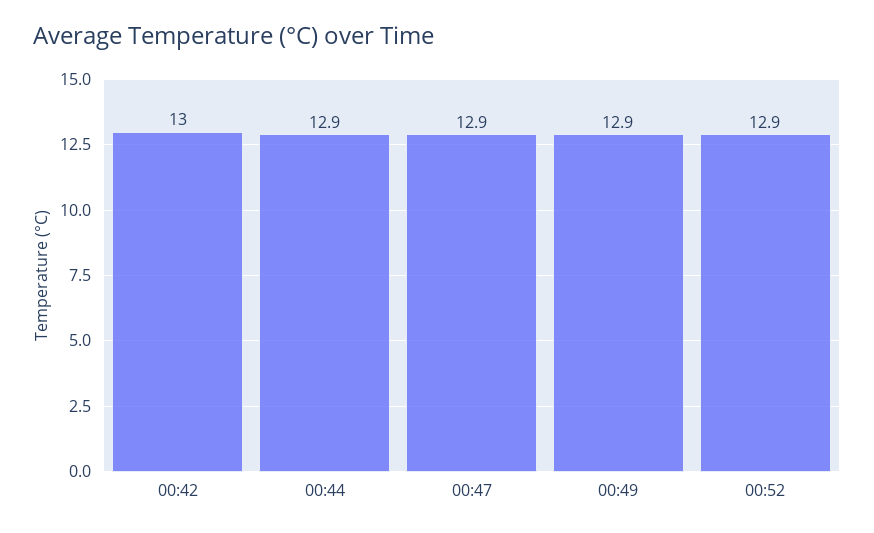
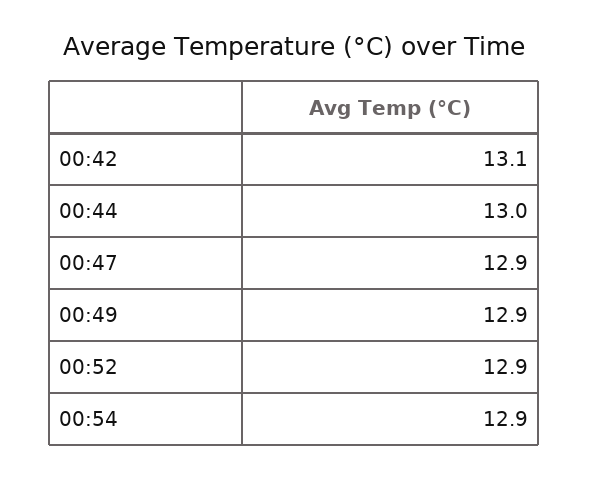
00:42: 13 -> 13.1
00:44: 12.9 -> 13
00:54: none -> 12.9

